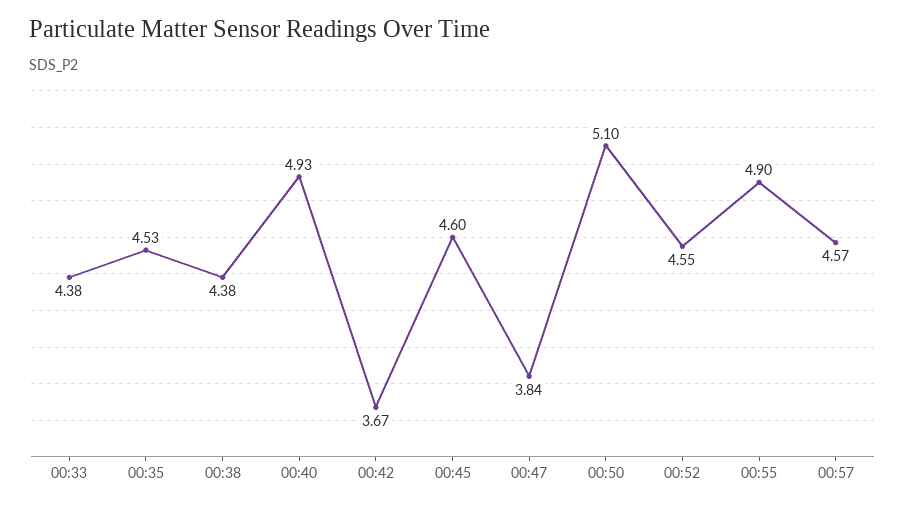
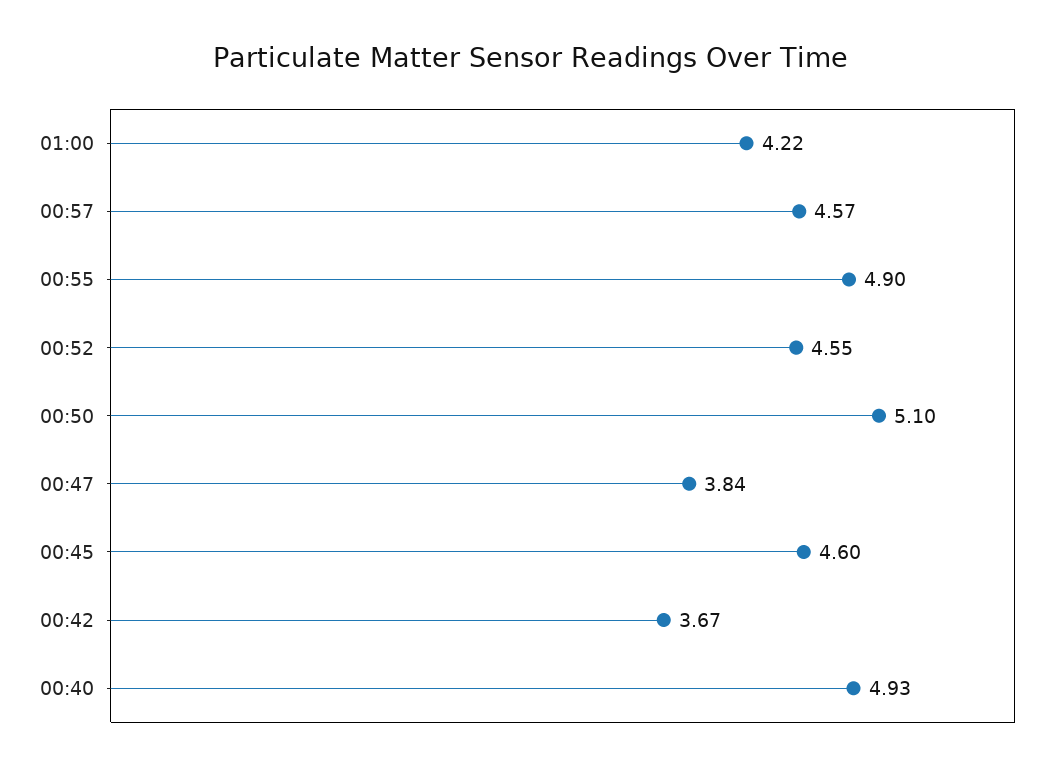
00:33: 4.38 -> none
00:35: 4.53 -> none
00:38: 4.38 -> none
01:00: none -> 4.22

